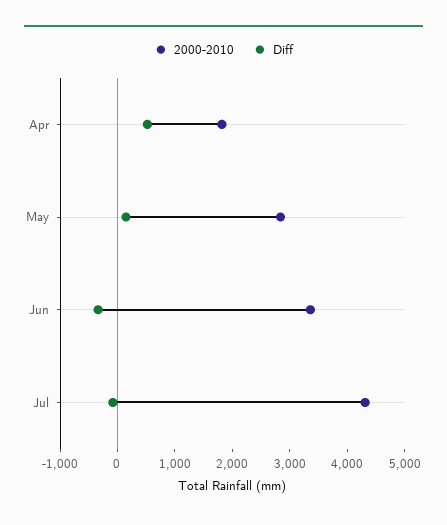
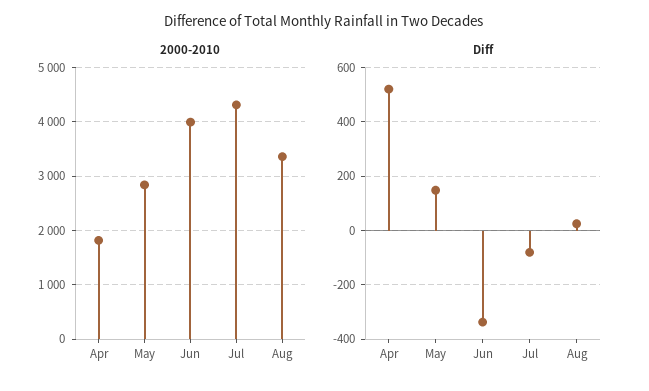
2000-2010, Jun: 3400 -> 4000
2000-2010, Aug: none -> 3400
Diff, Aug: none -> 25

